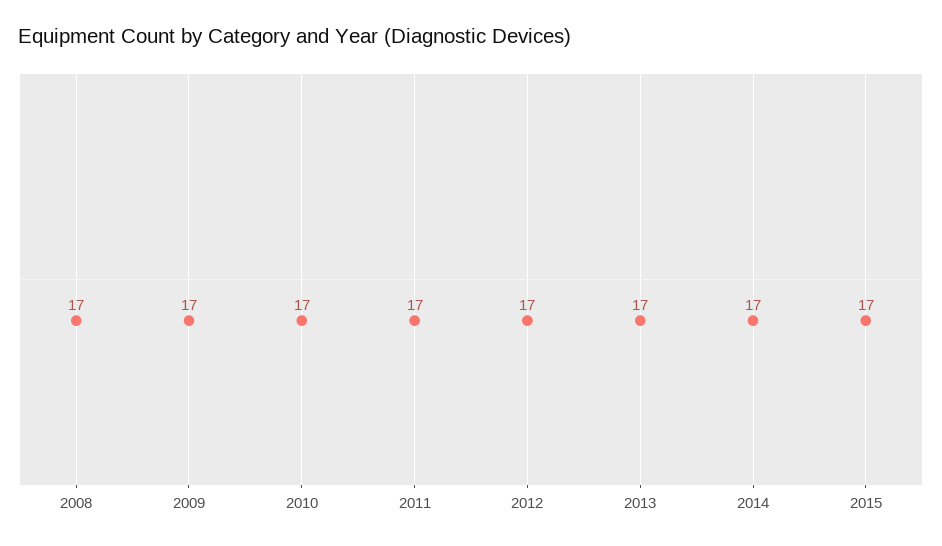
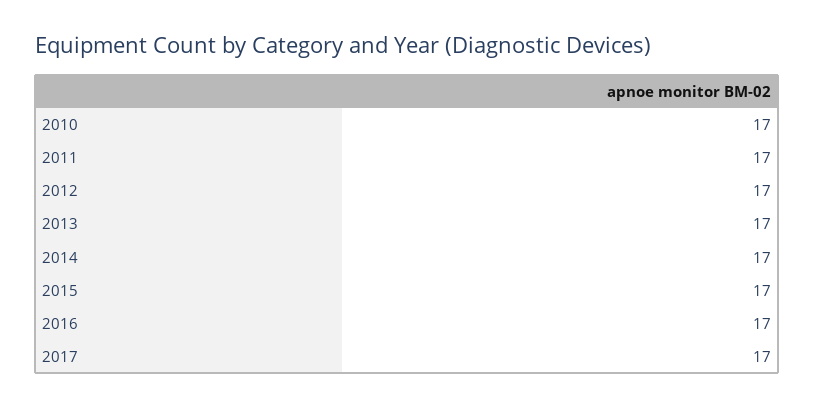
2008: 17 -> none
2009: 17 -> none
2016: none -> 17
2017: none -> 17

